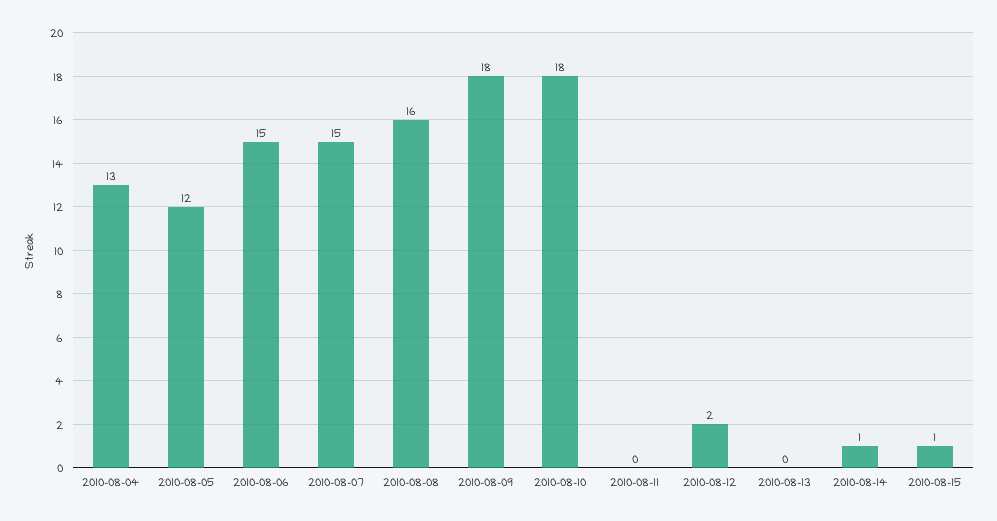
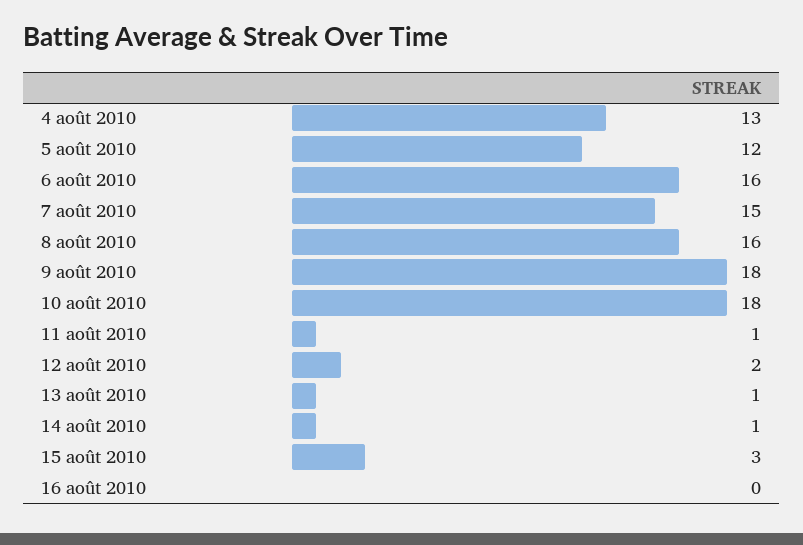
2010-08-06: 15 -> 16
2010-08-11: 0 -> 1
2010-08-13: 0 -> 1
2010-08-15: 1 -> 3
16 août 2010: none -> 0

